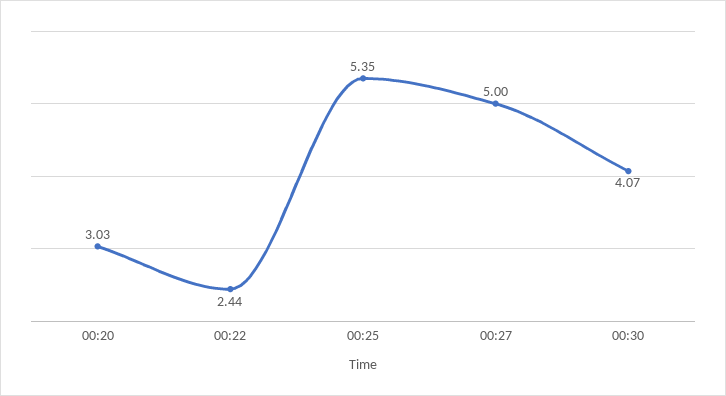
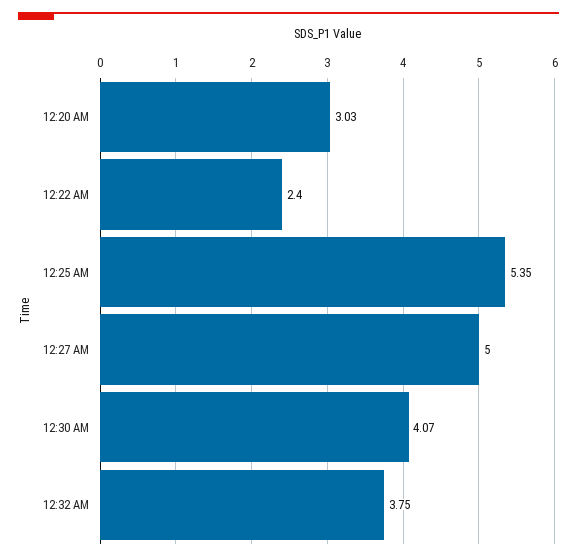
00:22: 2.44 -> 2.4
12:32 AM: none -> 3.75

